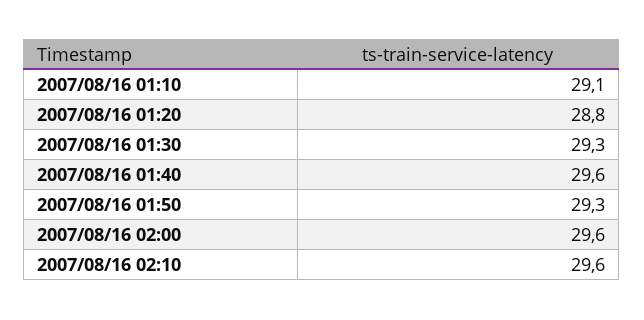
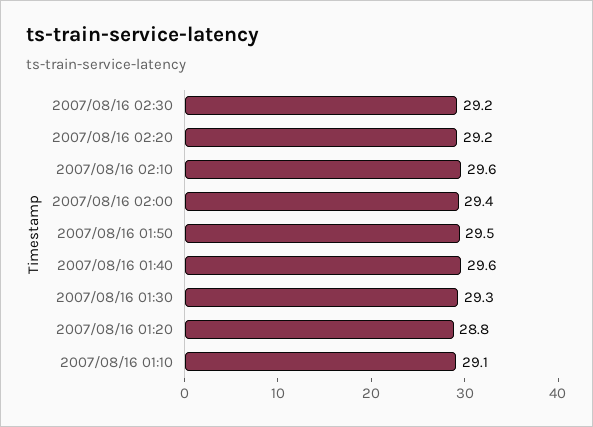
2007/08/16 01:50: 29.3 -> 29.5
2007/08/16 02:00: 29.6 -> 29.4
2007/08/16 02:30: none -> 29.2
2007/08/16 02:20: none -> 29.2

